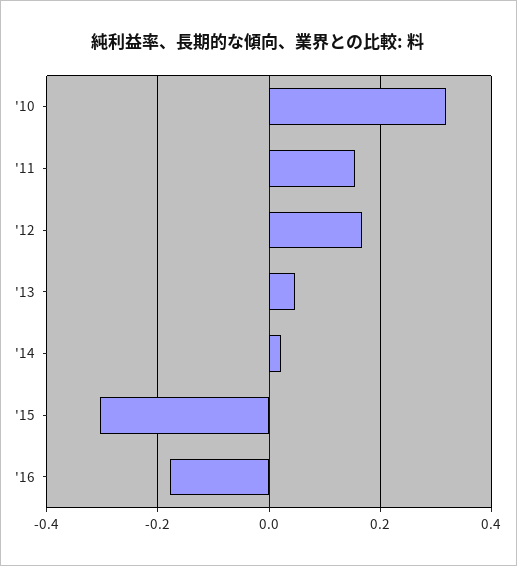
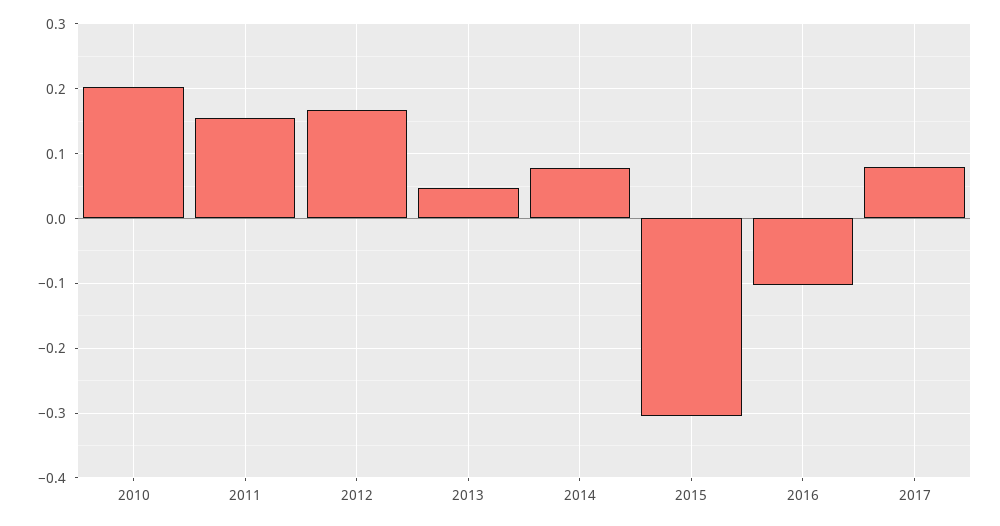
'10: 0.32 -> 0.2
'14: 0.02 -> 0.08
'16: -0.18 -> -0.1
2017: none -> 0.08

